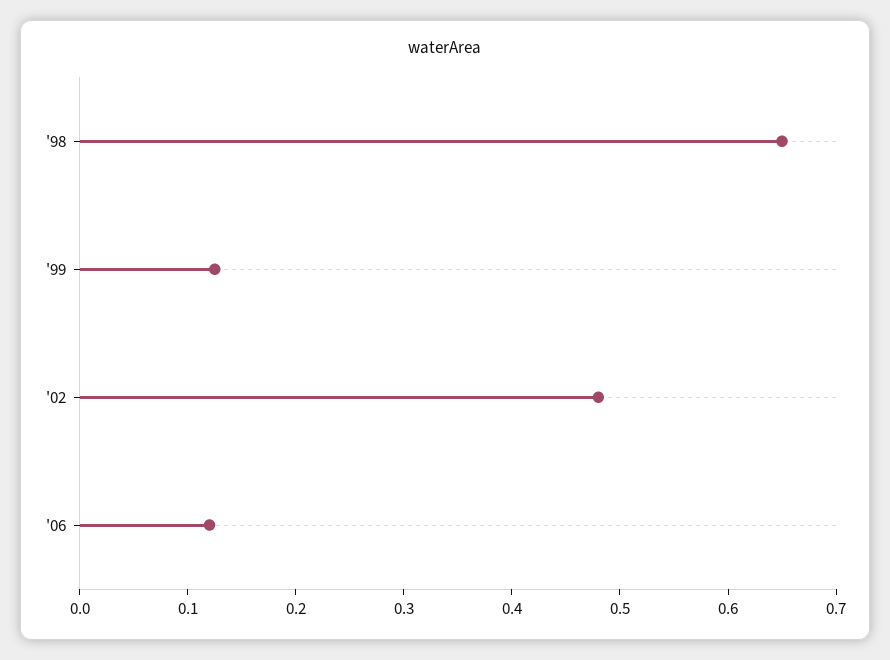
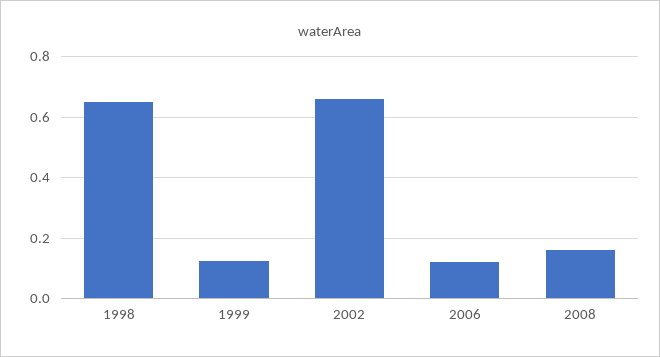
'02: 0.48 -> 0.66
2008: none -> 0.16

